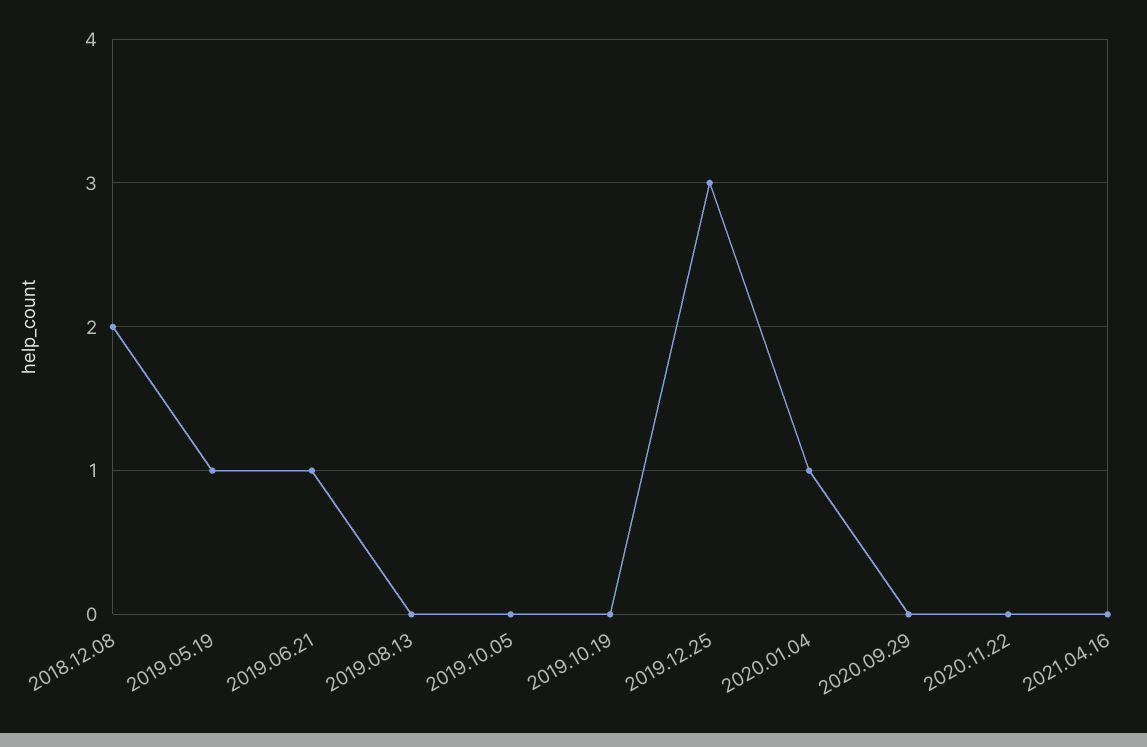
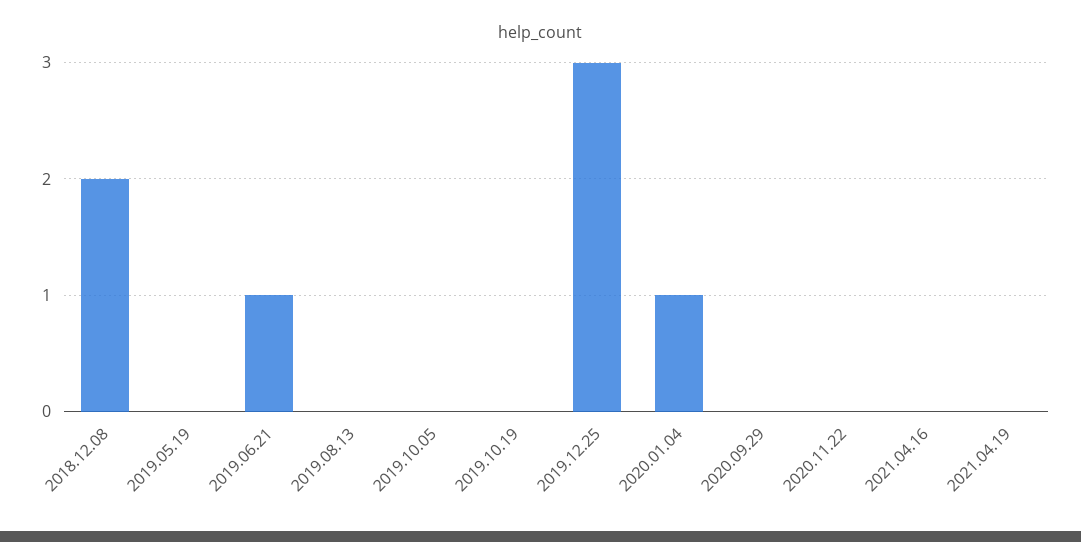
2019.05.19: 1 -> 0
2021.04.19: none -> 0

